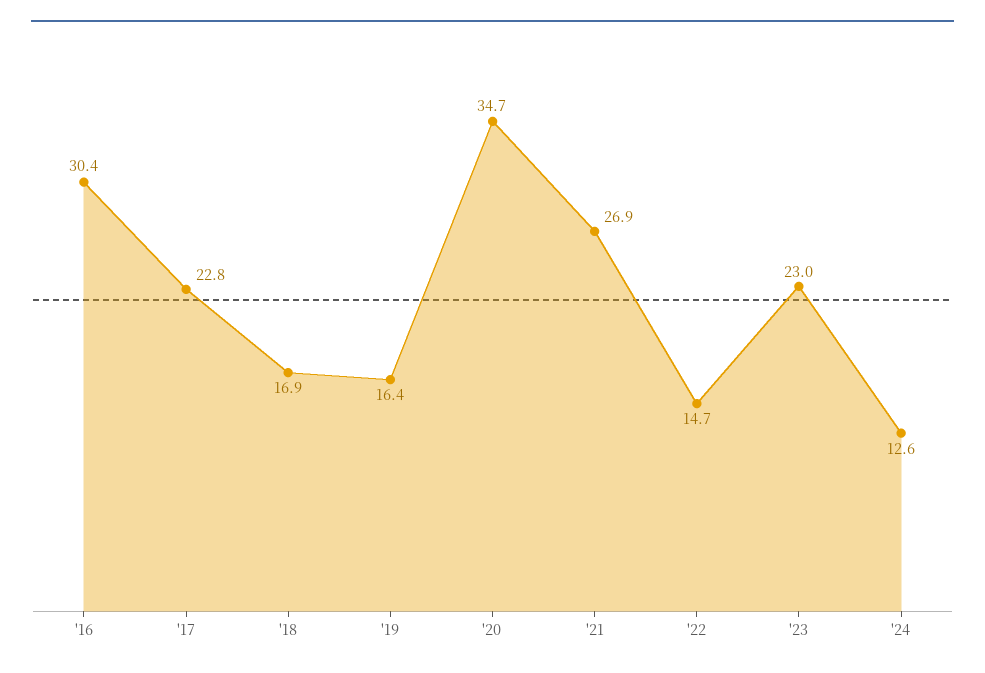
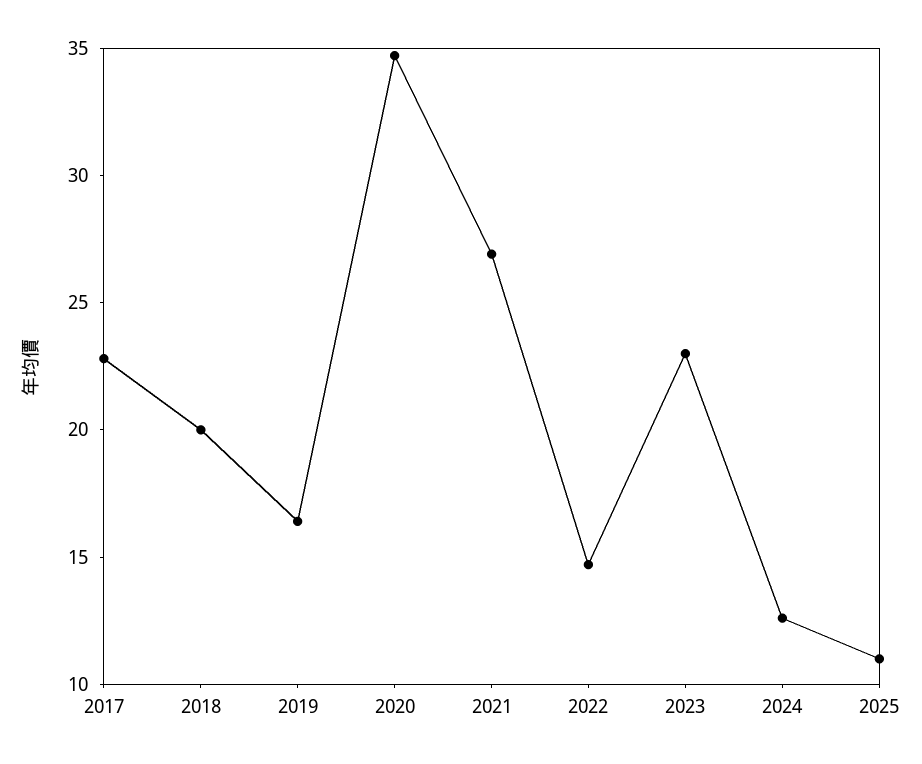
'16: 30.4 -> none
'18: 16.9 -> 20
2025: none -> 11

